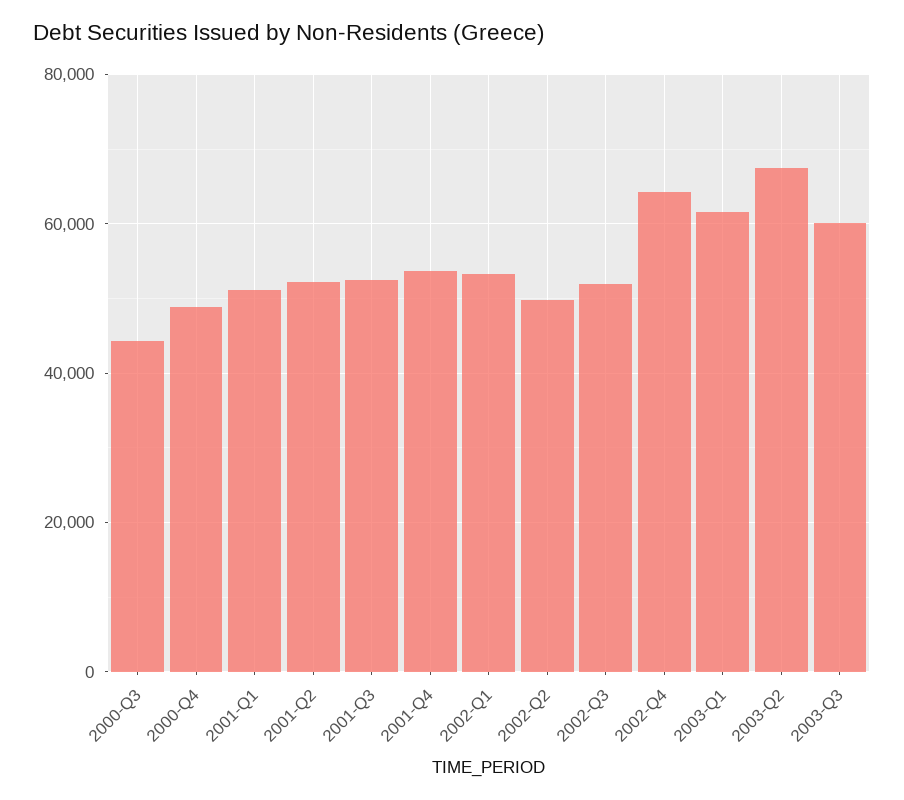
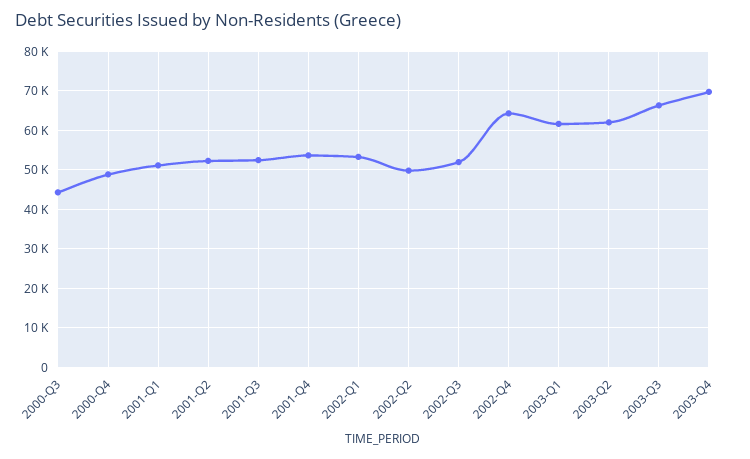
2003-Q2: 68000 -> 62000
2003-Q3: 60000 -> 66000
2003-Q4: none -> 70000

